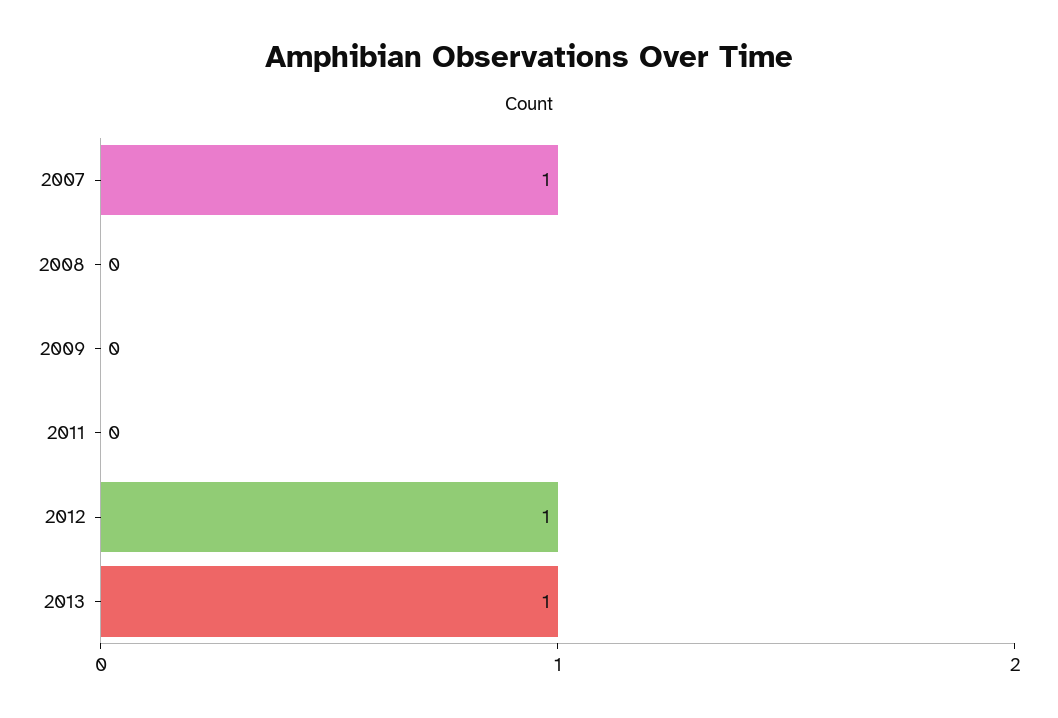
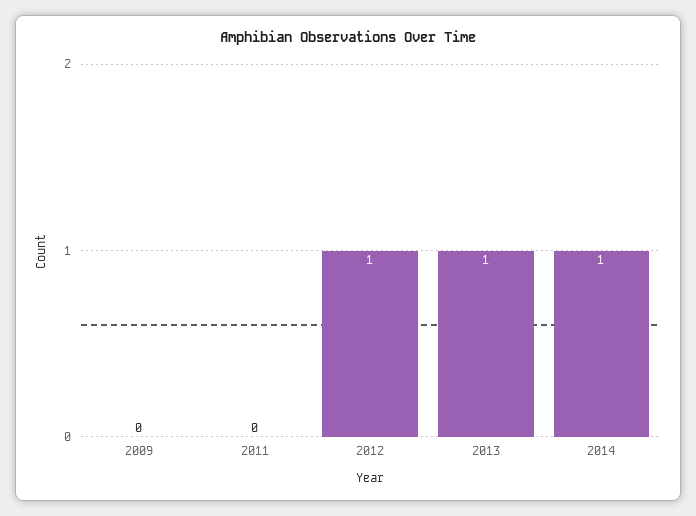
2007: 1 -> none
2008: 0 -> none
2014: none -> 1

